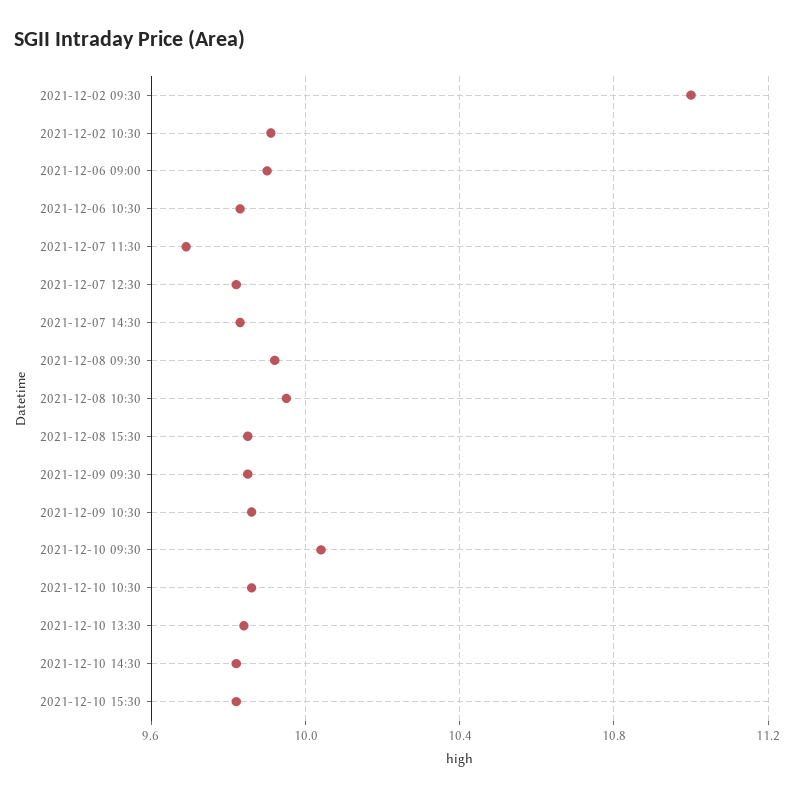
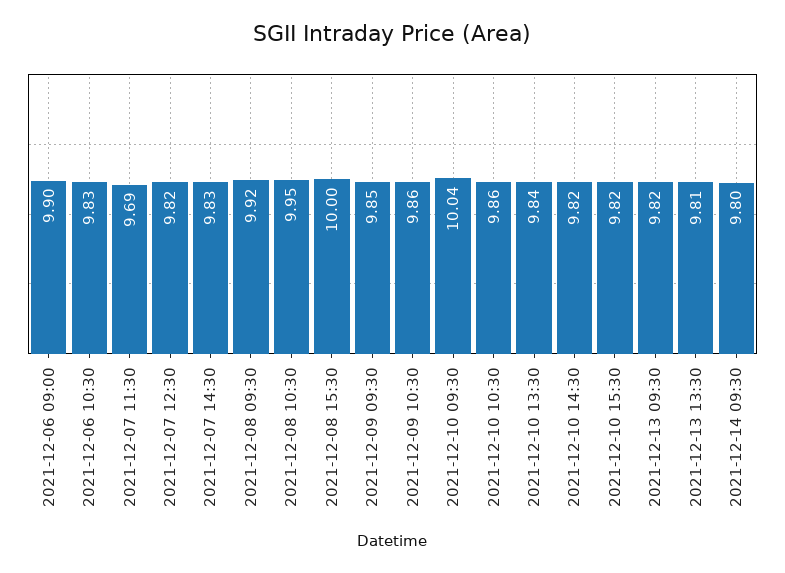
2021-12-02 09:30: 11 -> none
2021-12-02 10:30: 9.9 -> none
2021-12-08 15:30: 9.85 -> 10
2021-12-13 09:30: none -> 9.82
2021-12-13 13:30: none -> 9.81
2021-12-14 09:30: none -> 9.8

